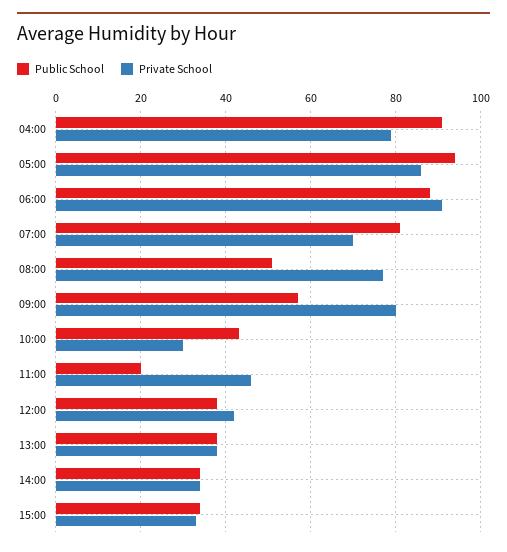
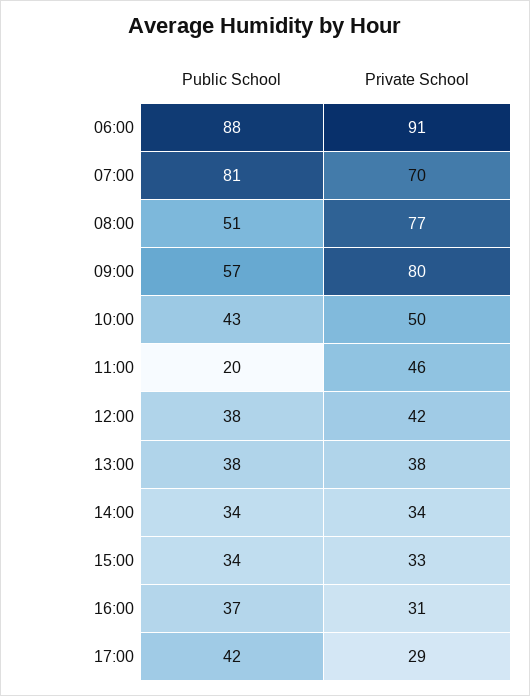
Public School, 04:00: 90 -> none
Private School, 04:00: 80 -> none
Public School, 05:00: 95 -> none
Private School, 05:00: 85 -> none
Private School, 10:00: 30 -> 50
Public School, 16:00: none -> 37
Private School, 16:00: none -> 31
Public School, 17:00: none -> 42
Private School, 17:00: none -> 29

